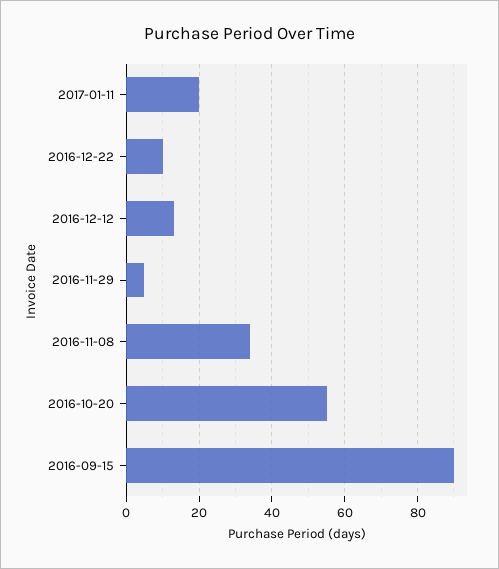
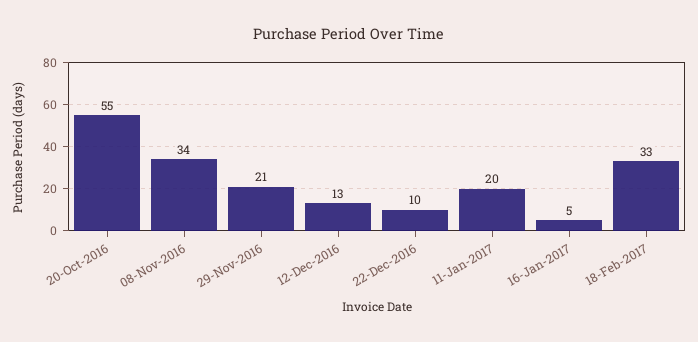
2016-11-29: 5 -> 21
2016-09-15: 90 -> none
16-Jan-2017: none -> 5
18-Feb-2017: none -> 33

